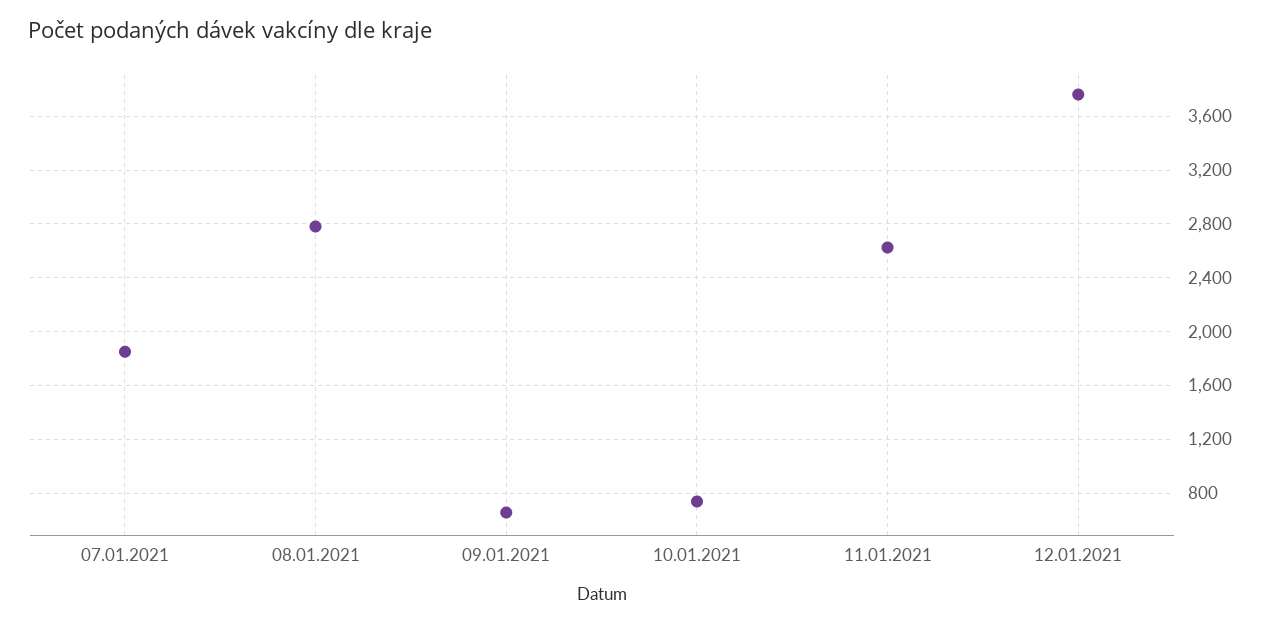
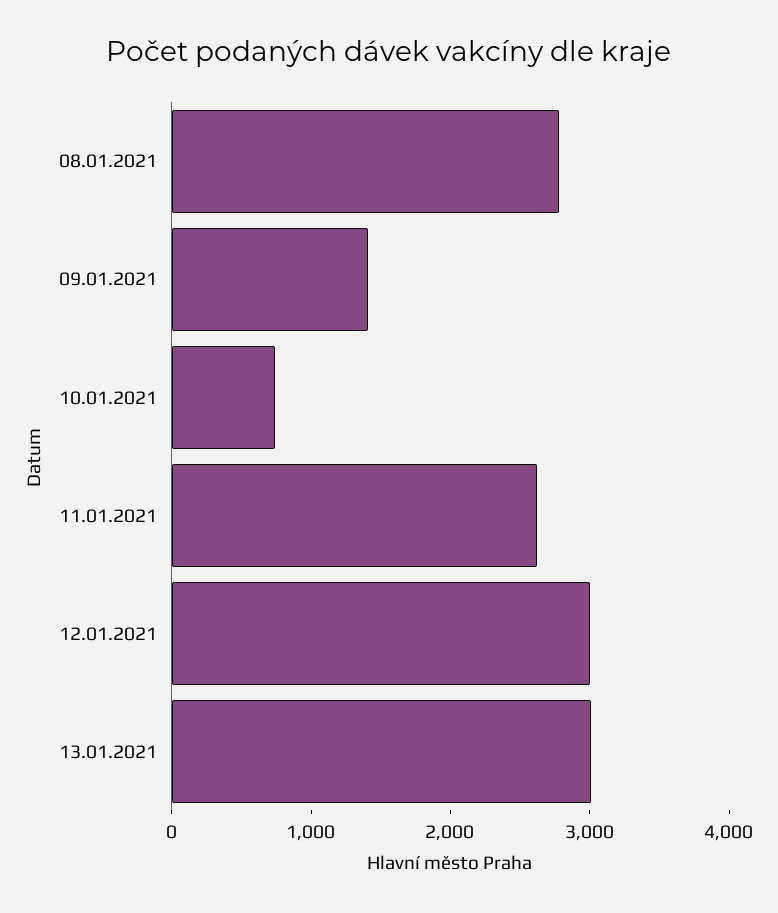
07.01.2021: 1850 -> none
09.01.2021: 650 -> 1400
12.01.2021: 3750 -> 3000
13.01.2021: none -> 3000

